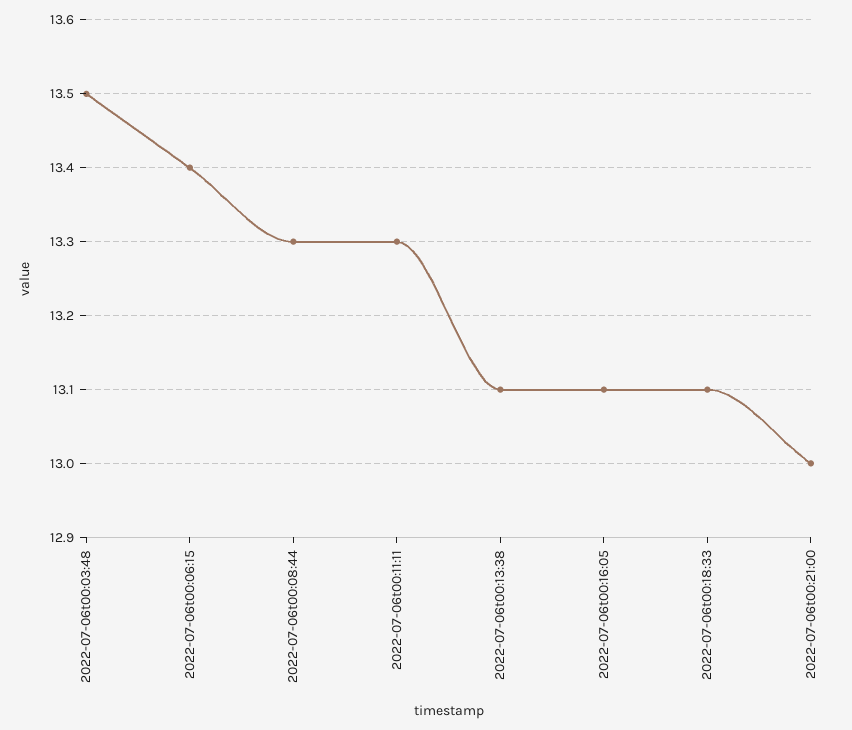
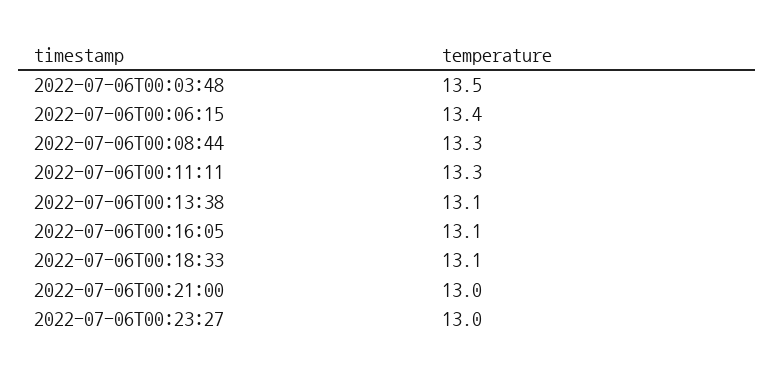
2022-07-06T00:23:27: none -> 13

